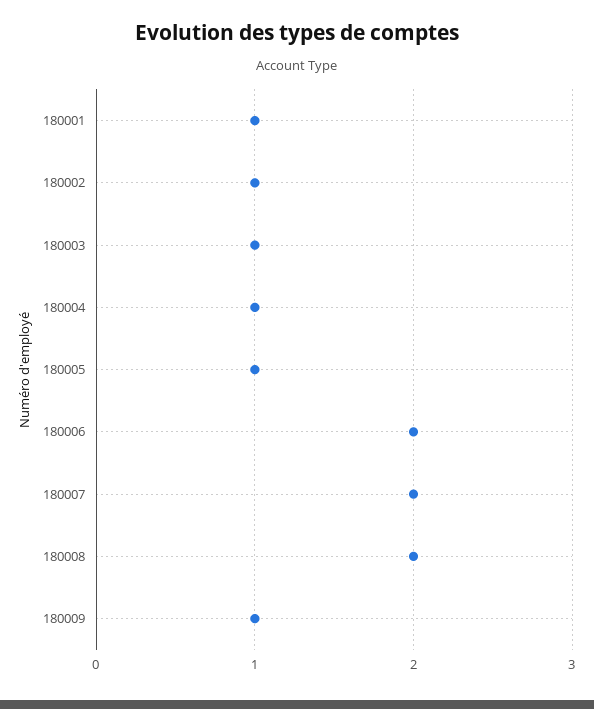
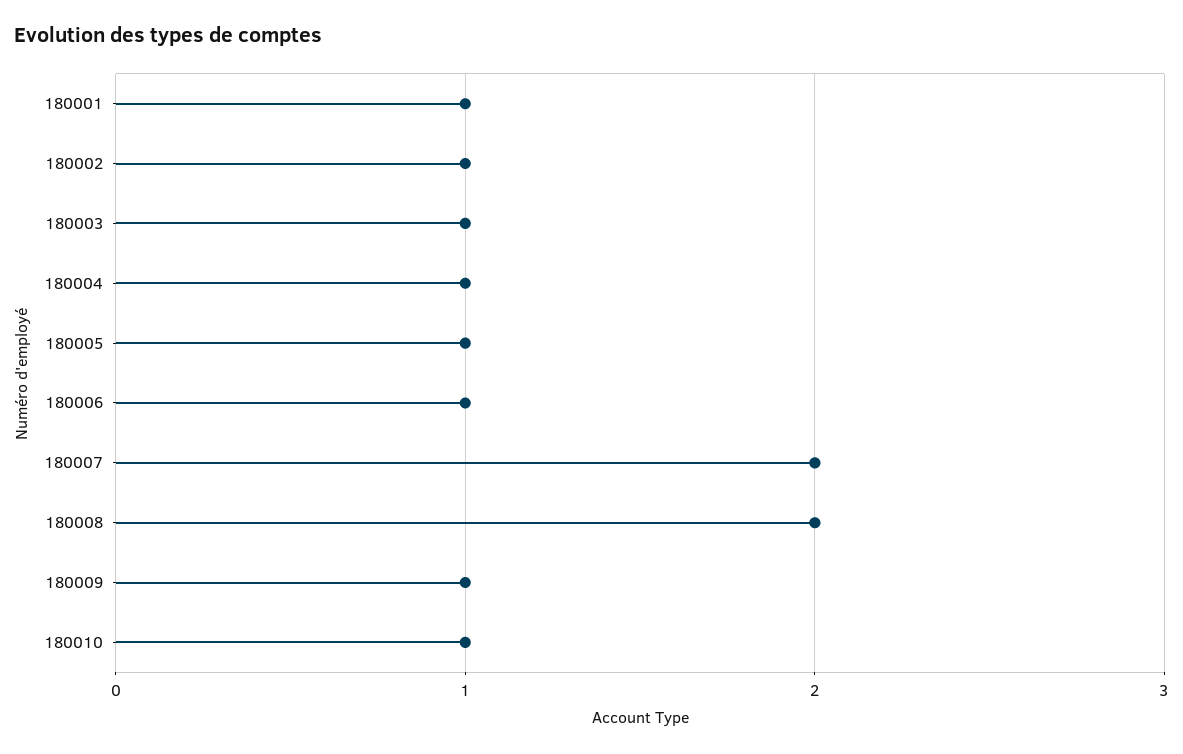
180006: 2 -> 1
180010: none -> 1

